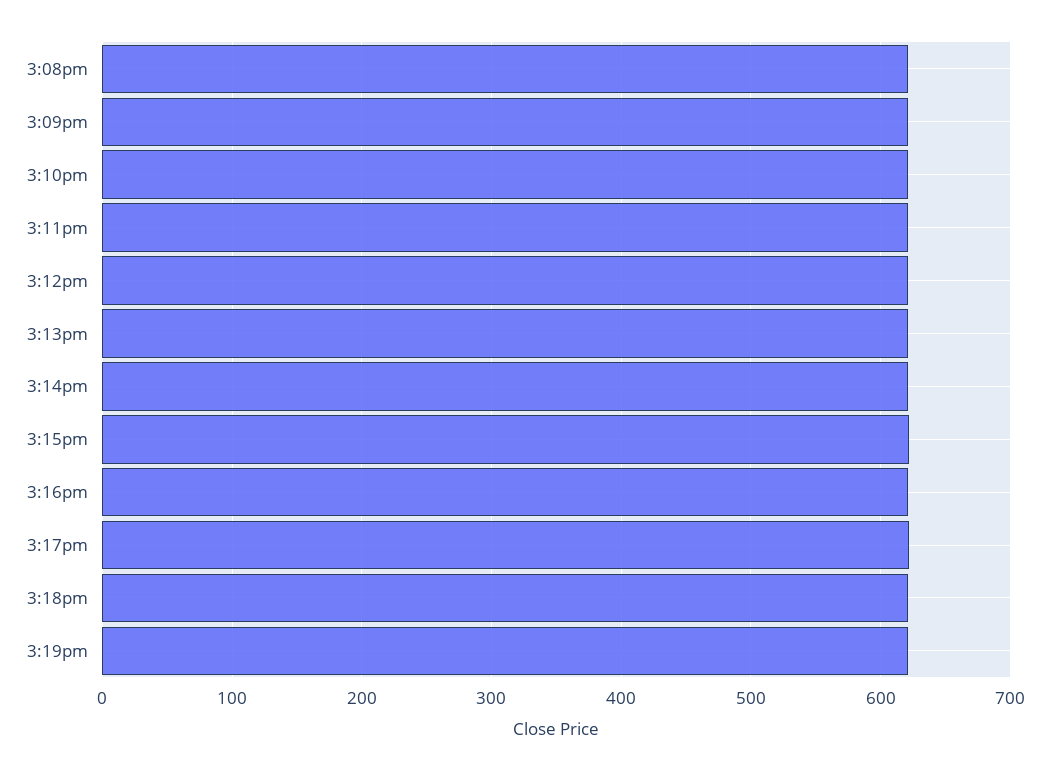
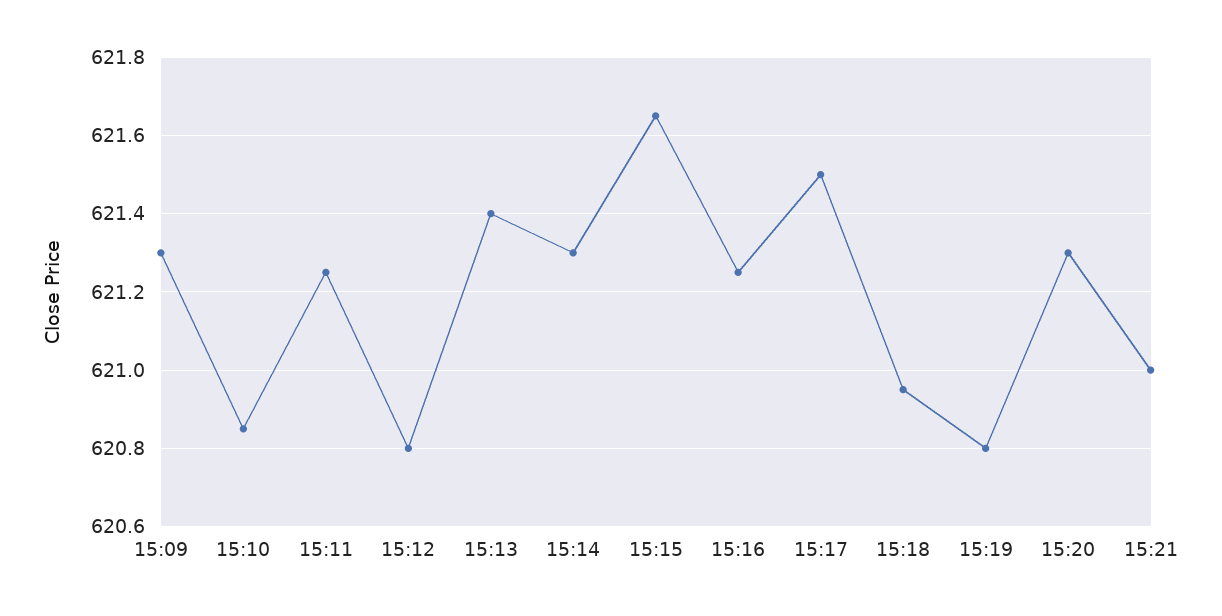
3:08pm: 620 -> none
15:20: none -> 621.3
15:21: none -> 621

